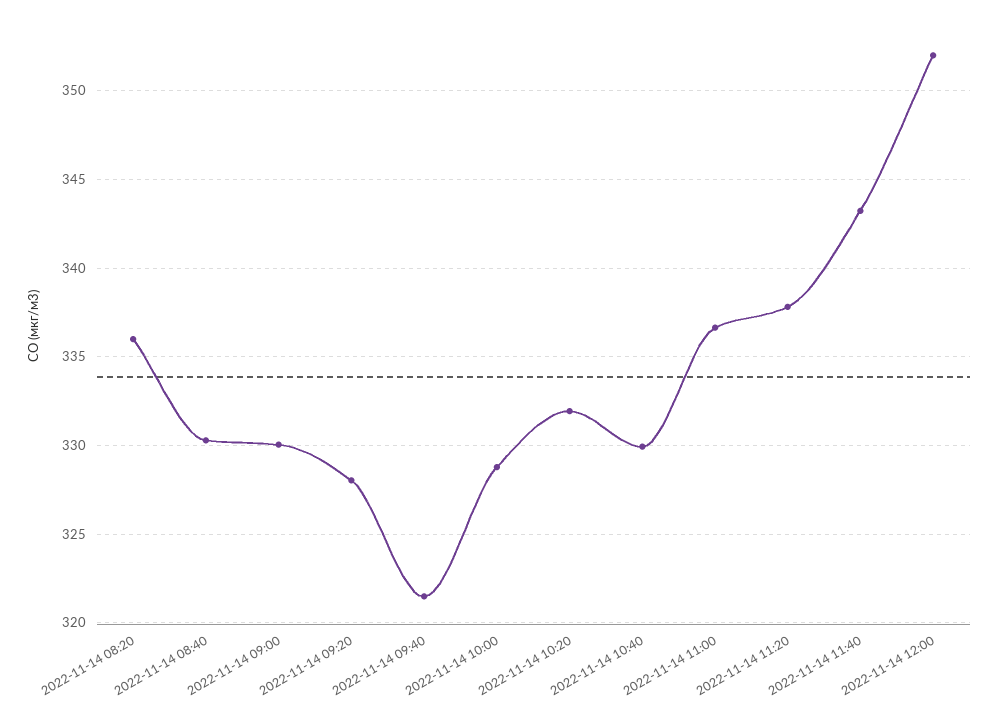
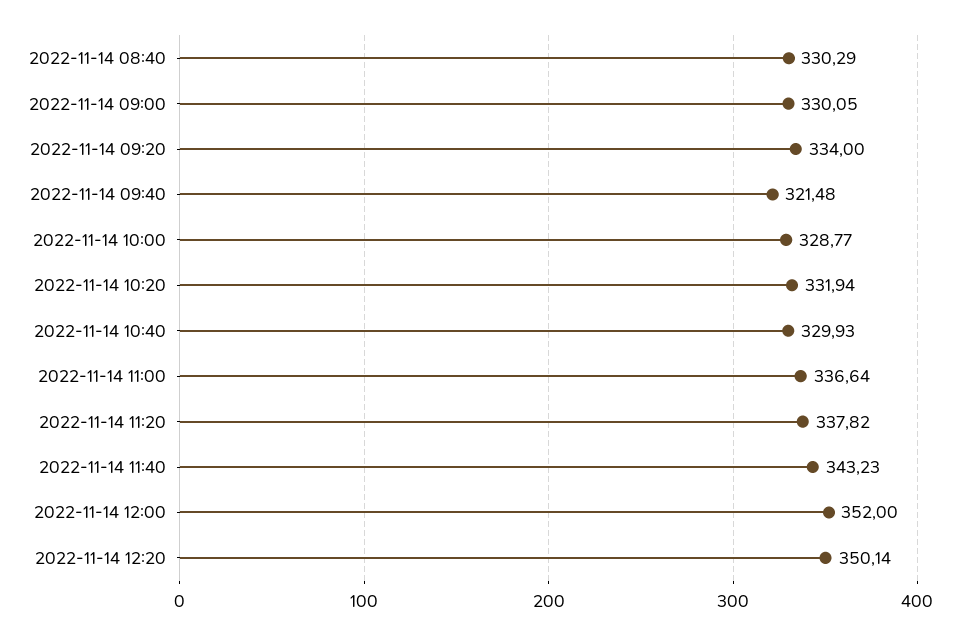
2022-11-14 08:20: 336 -> none
2022-11-14 09:20: 328 -> 334
2022-11-14 12:20: none -> 350.14

